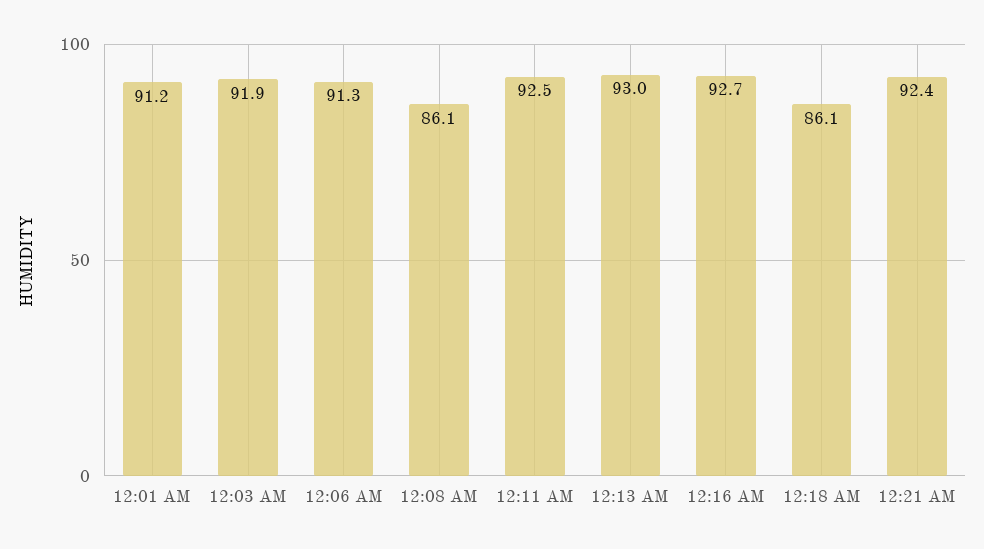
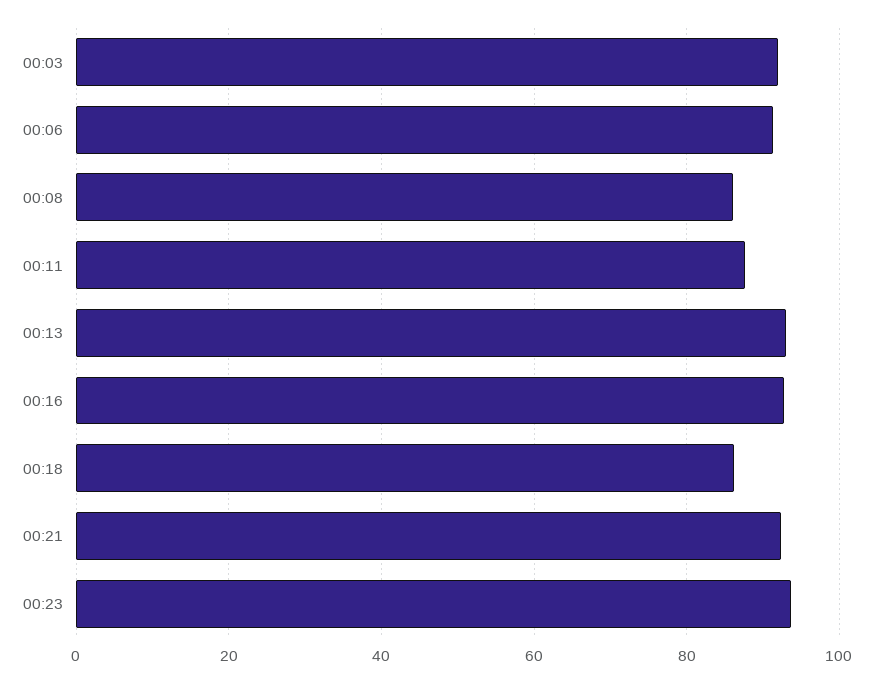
12:01 AM: 91.2 -> none
12:11 AM: 92.5 -> 88
00:23: none -> 94

